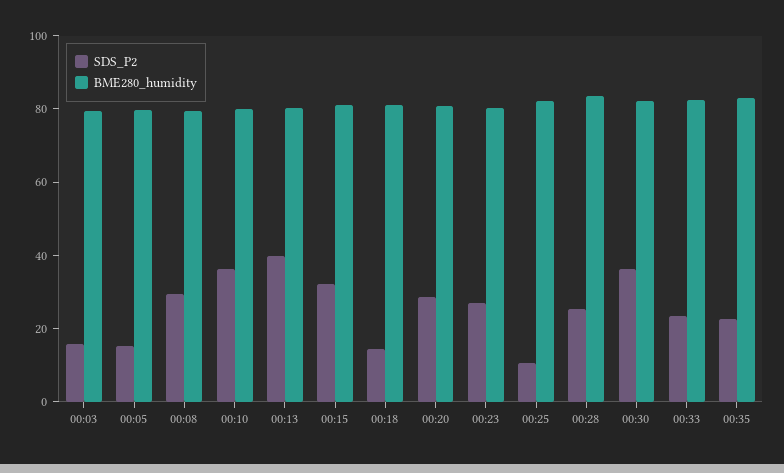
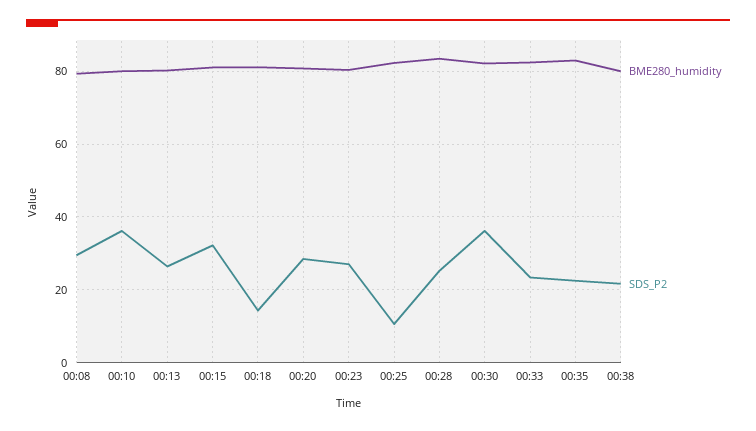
SDS_P2, 00:03: 15 -> none
BME280_humidity, 00:03: 80 -> none
SDS_P2, 00:05: 15 -> none
BME280_humidity, 00:05: 80 -> none
SDS_P2, 00:13: 40 -> 26
BME280_humidity, 00:38: none -> 80
SDS_P2, 00:38: none -> 22

